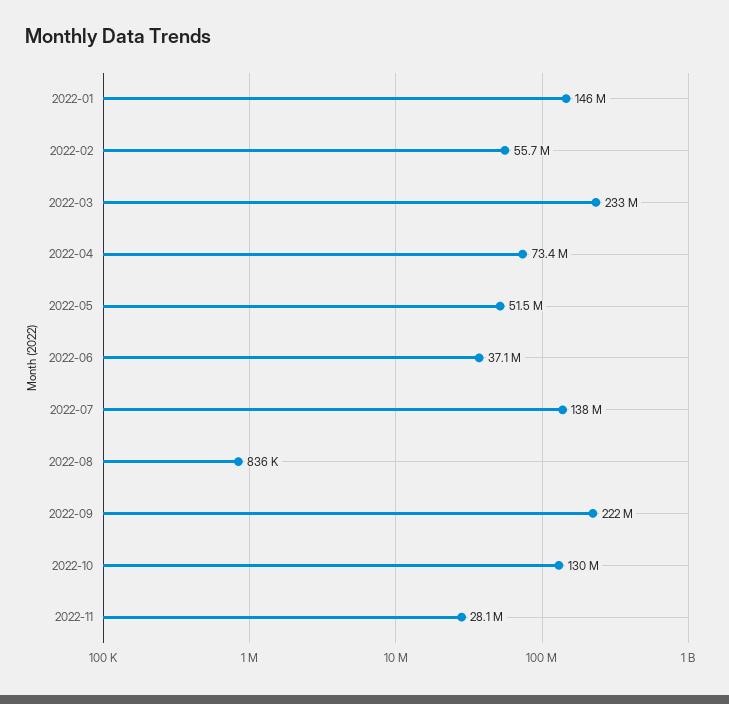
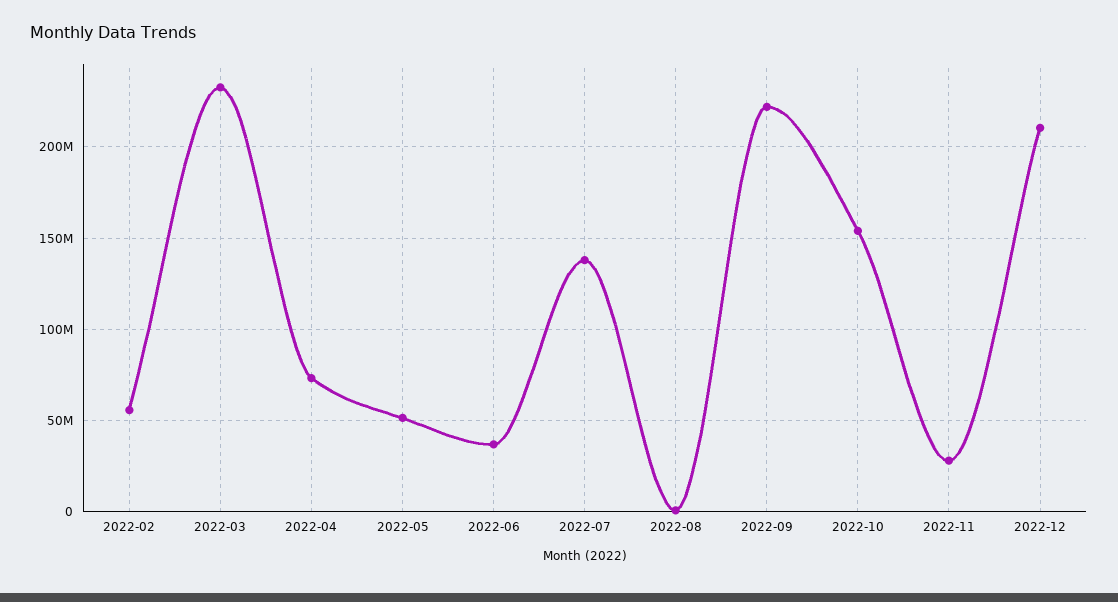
2022-01: 146000000 -> none
2022-10: 130000000 -> 155000000
2022-12: none -> 210000000

